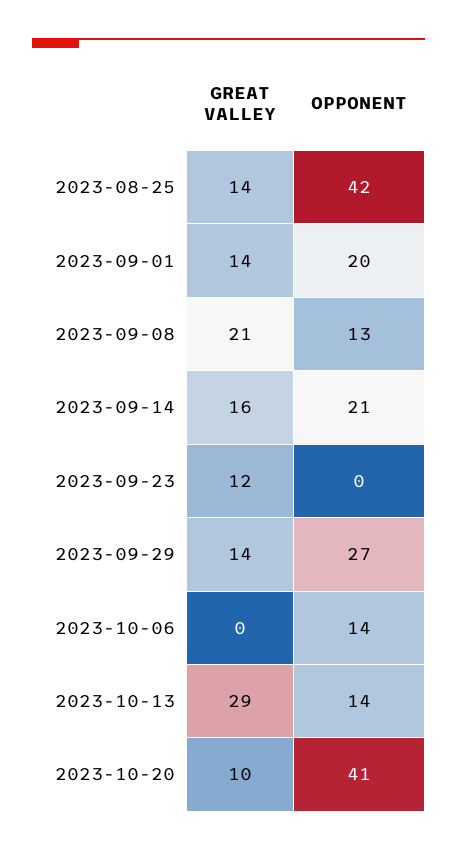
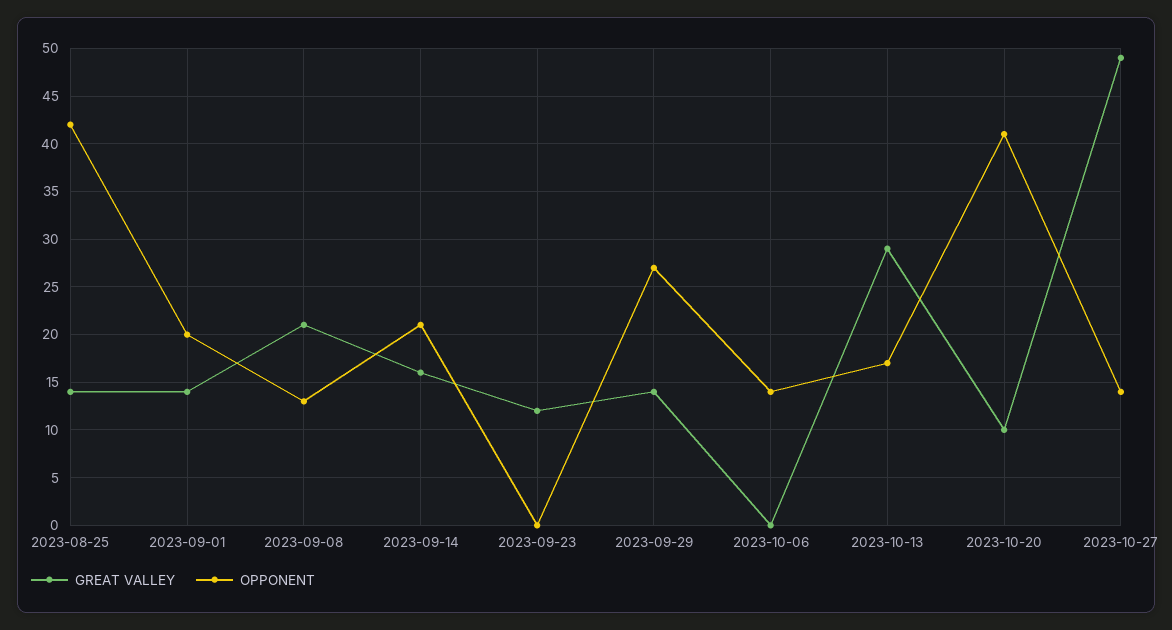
OPPONENT, 2023-10-13: 14 -> 17
GREAT VALLEY, 2023-10-27: none -> 49
OPPONENT, 2023-10-27: none -> 14

